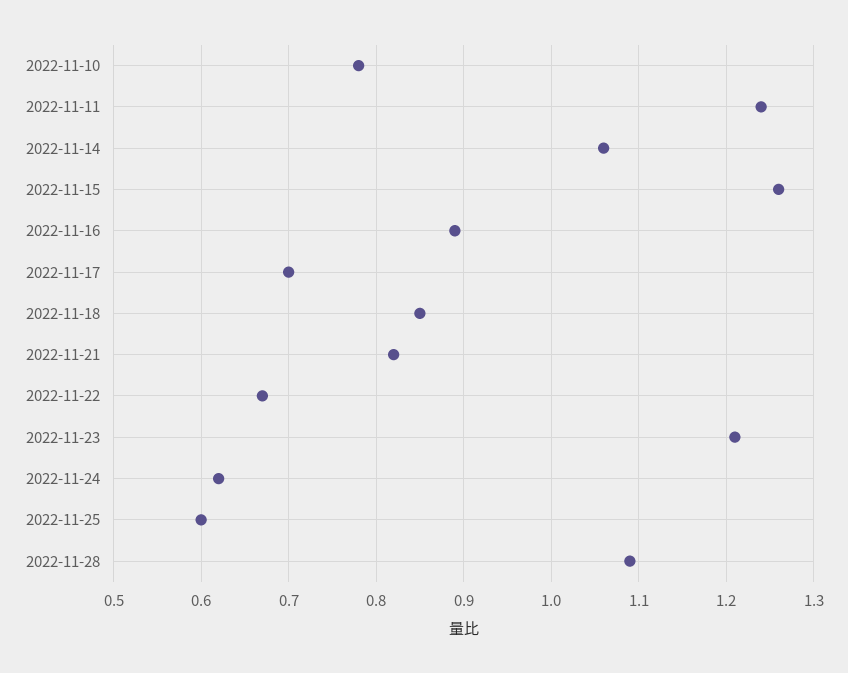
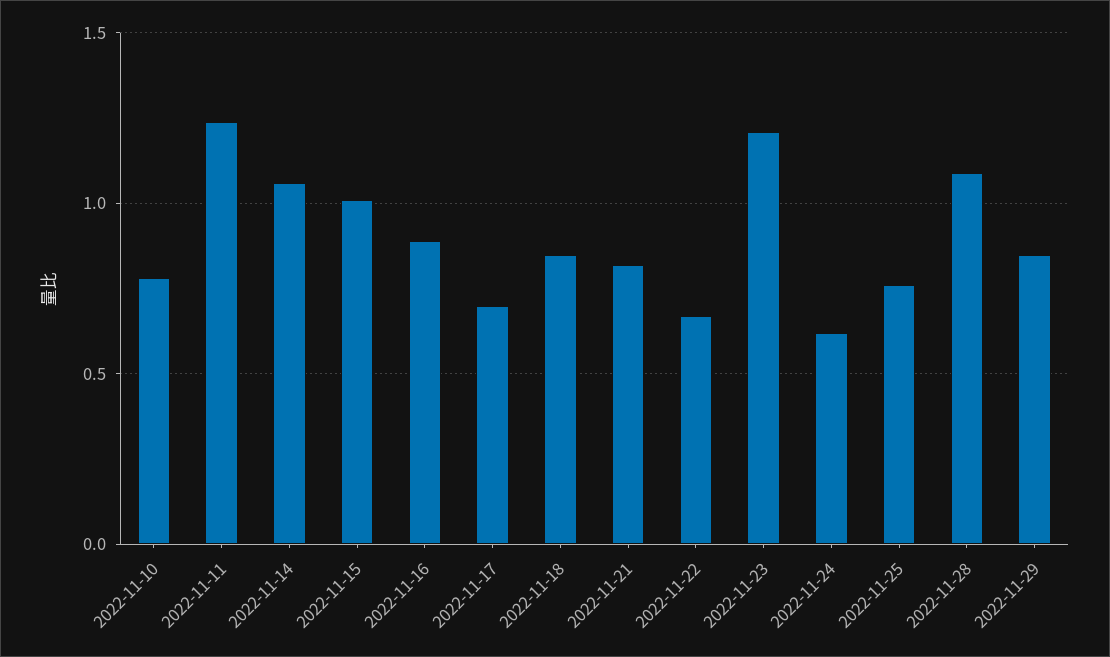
2022-11-15: 1.26 -> 1
2022-11-25: 0.6 -> 0.75
2022-11-29: none -> 0.85

